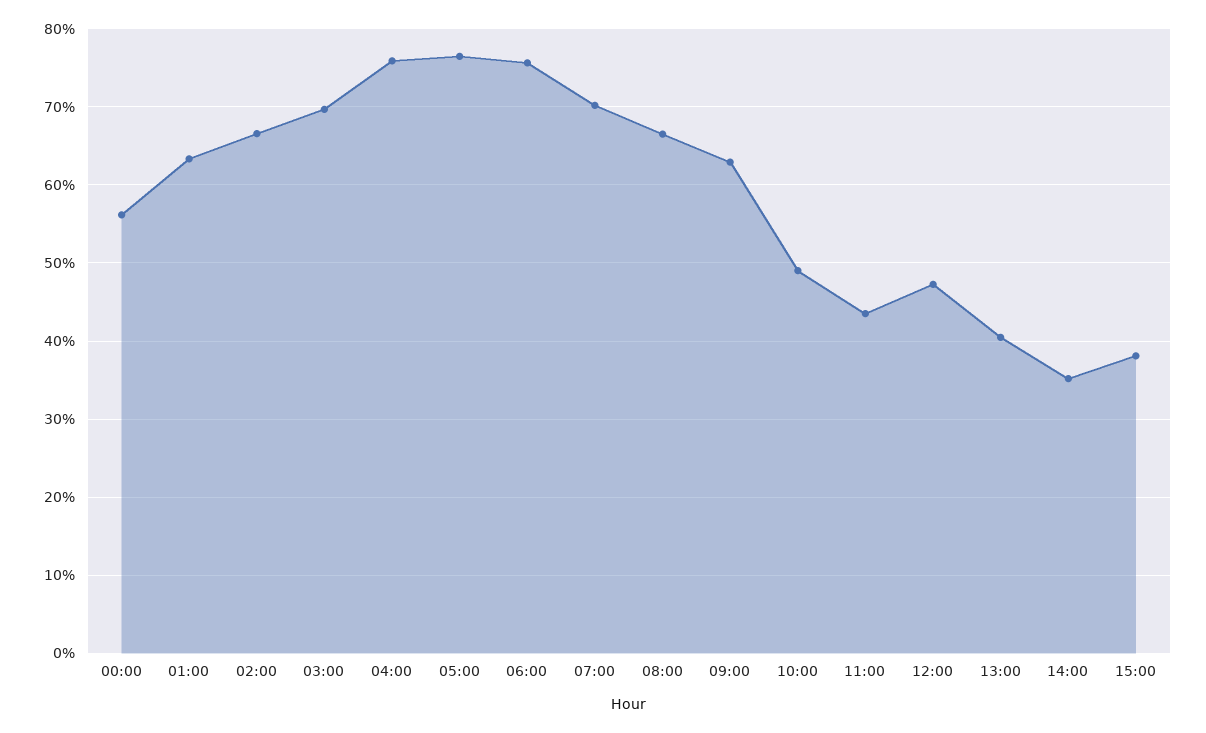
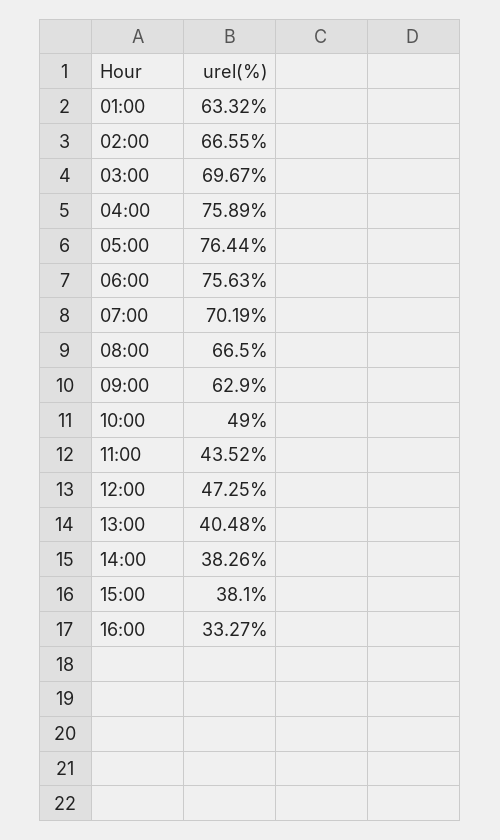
00:00: 56 -> none
14:00: 35 -> 38.26
16:00: none -> 33.27

